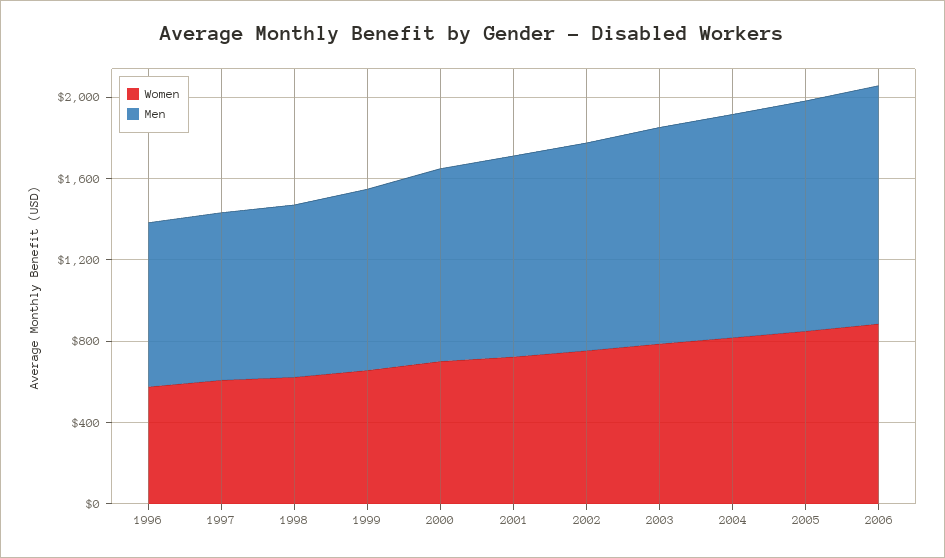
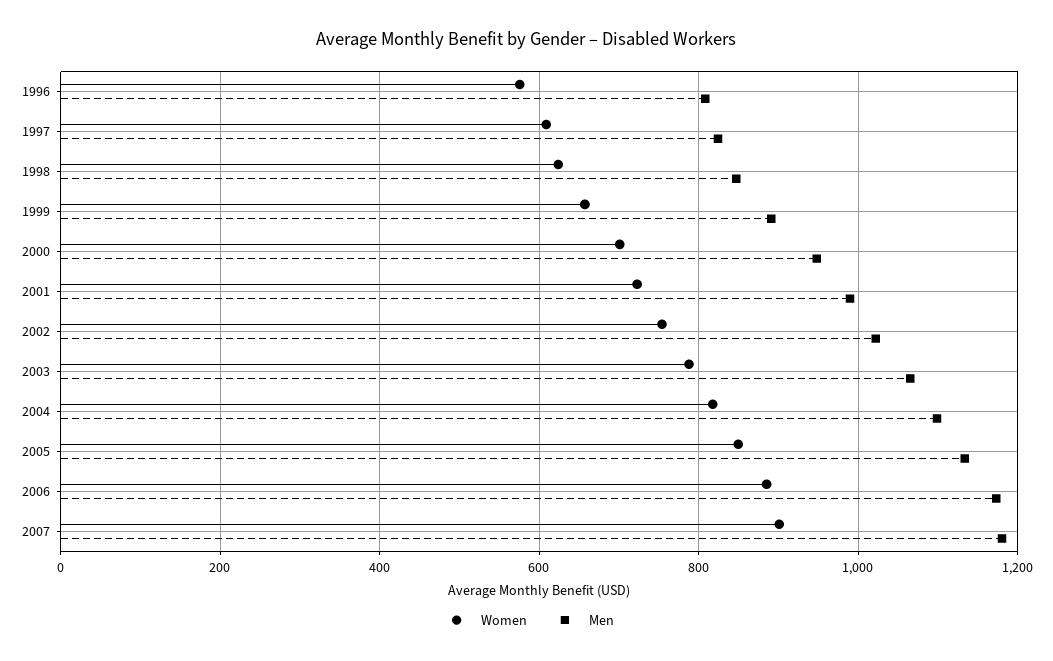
Women, 2007: none -> 900
Men, 2007: none -> 1180

